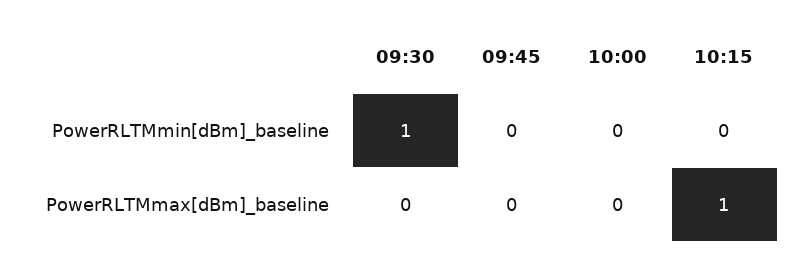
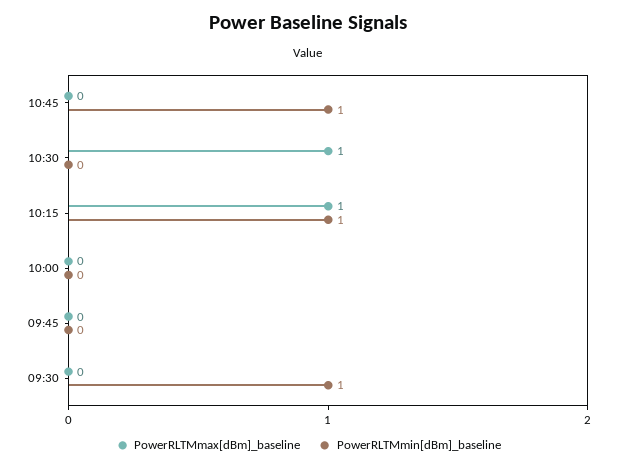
PowerRLTMmin[dBm]_baseline, 10:15: 0 -> 1
PowerRLTMmax[dBm]_baseline, 10:45: none -> 0
PowerRLTMmin[dBm]_baseline, 10:45: none -> 1
PowerRLTMmax[dBm]_baseline, 10:30: none -> 1
PowerRLTMmin[dBm]_baseline, 10:30: none -> 0

